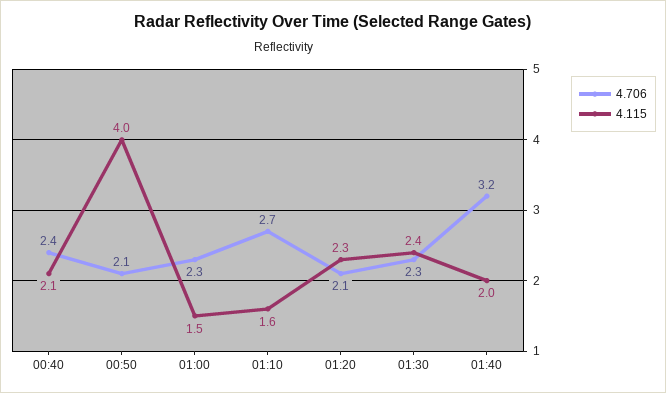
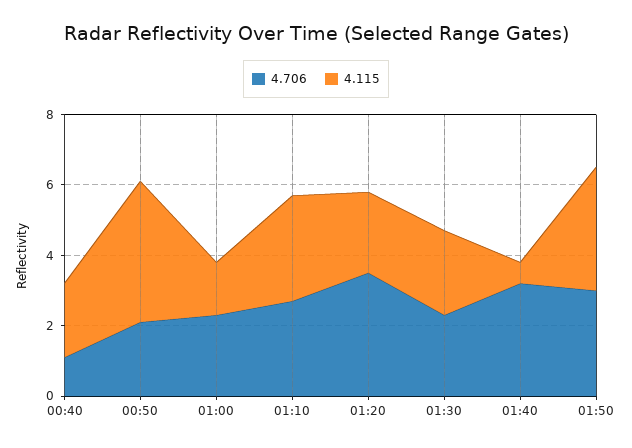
4.706, 00:40: 2.4 -> 1
4.115, 01:10: 1.6 -> 3
4.706, 01:20: 2.1 -> 3.5
4.115, 01:40: 2 -> 0.5
4.706, 01:50: none -> 3
4.115, 01:50: none -> 3.5

